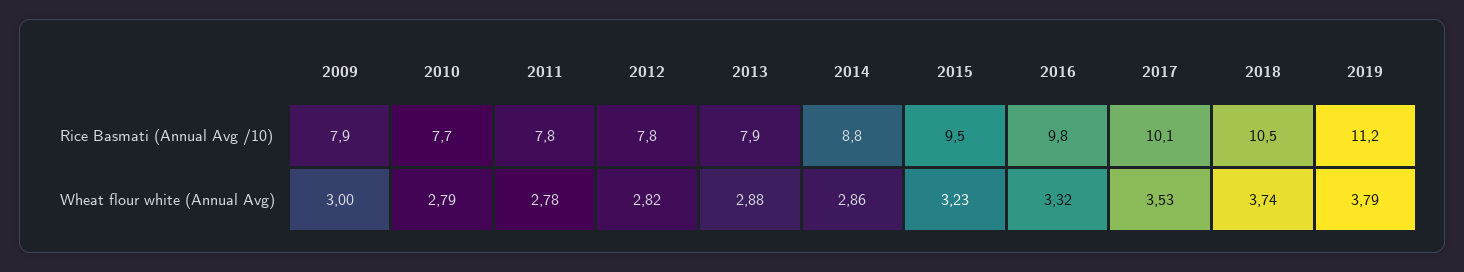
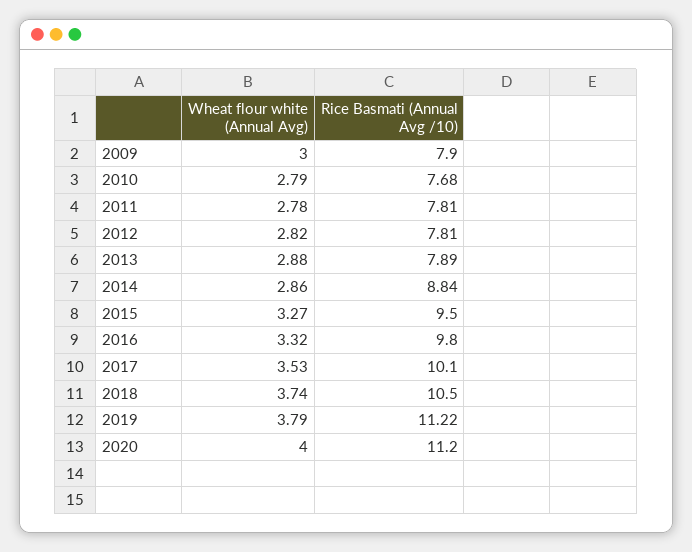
2015, Wheat flour white (Annual Avg): 3.23 -> 3.27
2020, Wheat flour white (Annual Avg): none -> 4
2020, Rice Basmati (Annual Avg /10): none -> 11.2

